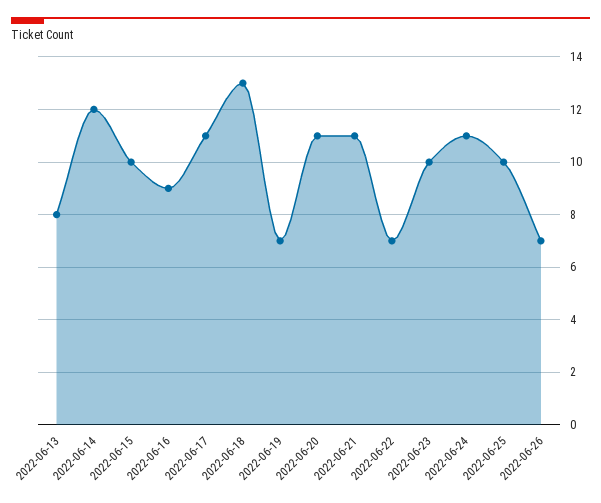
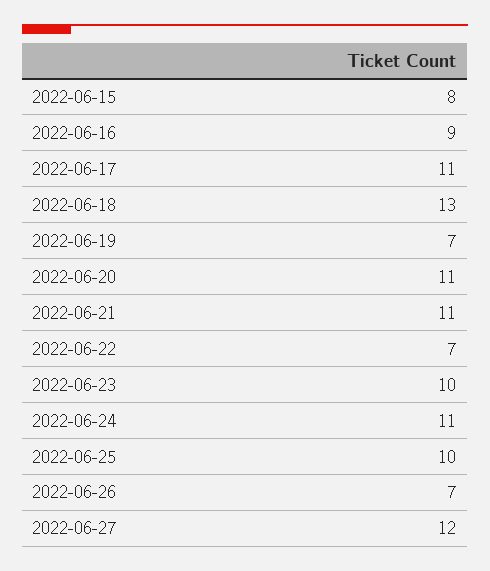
2022-06-13: 8 -> none
2022-06-14: 12 -> none
2022-06-15: 10 -> 8
2022-06-27: none -> 12

